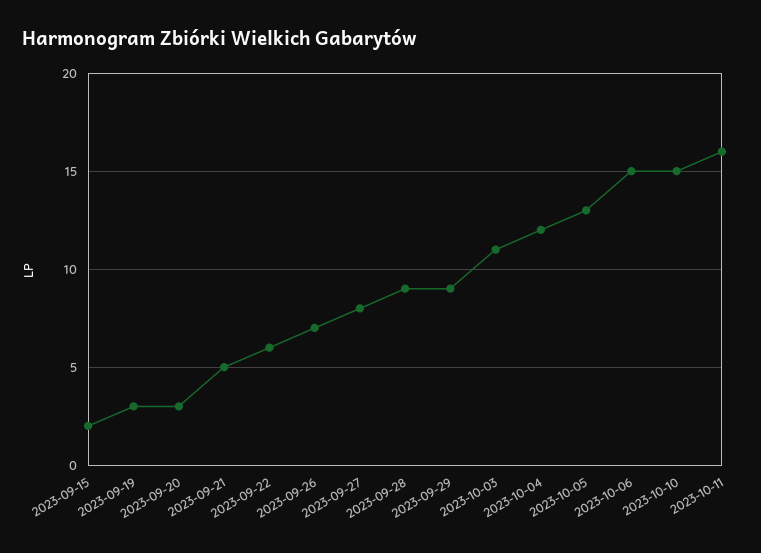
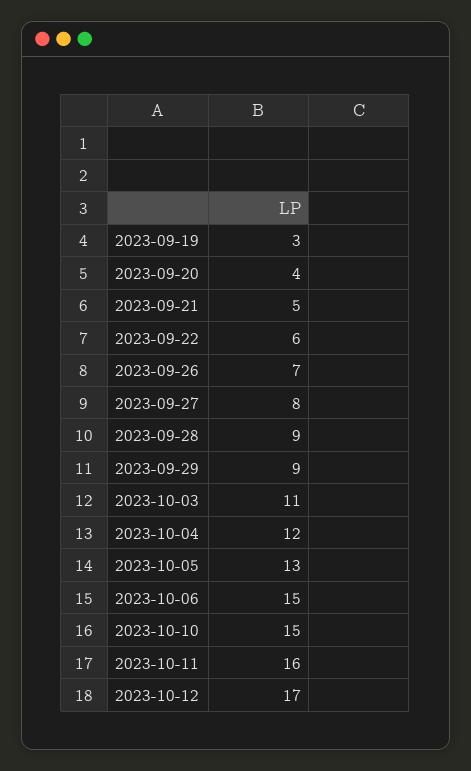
2023-09-15: 2 -> none
2023-09-20: 3 -> 4
2023-10-12: none -> 17

